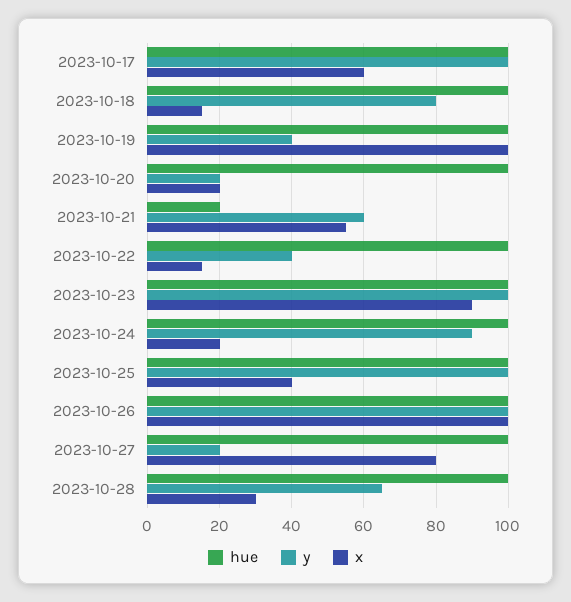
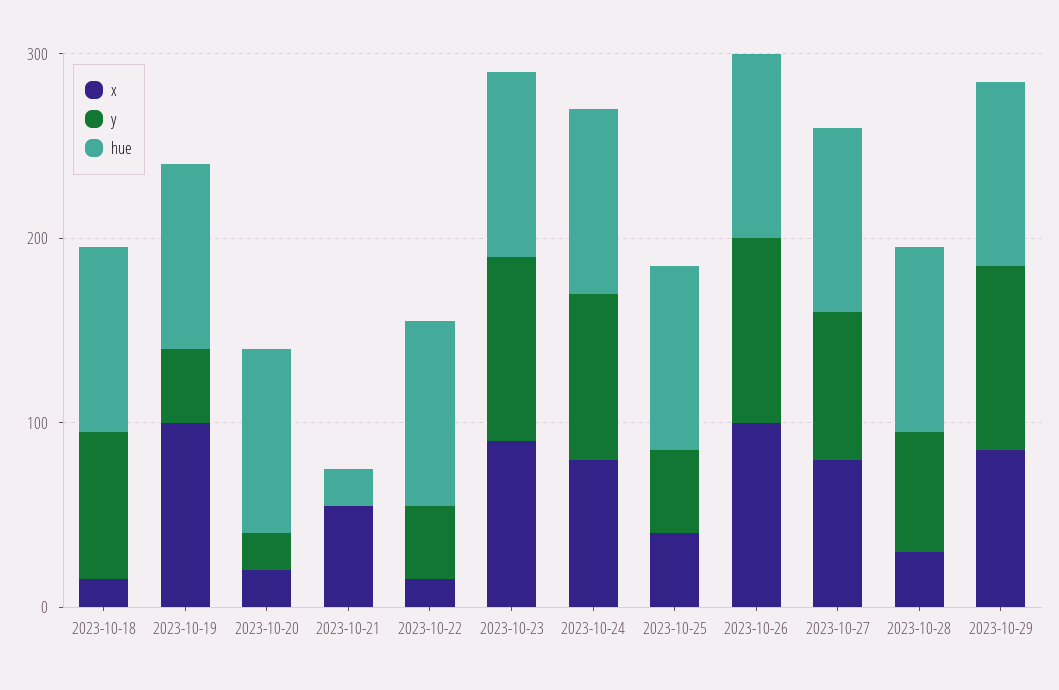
hue, 2023-10-17: 100 -> none
y, 2023-10-17: 100 -> none
x, 2023-10-17: 60 -> none
y, 2023-10-21: 60 -> 0
x, 2023-10-24: 20 -> 80
y, 2023-10-25: 100 -> 40
y, 2023-10-27: 20 -> 80
x, 2023-10-29: none -> 80
y, 2023-10-29: none -> 100
hue, 2023-10-29: none -> 100

